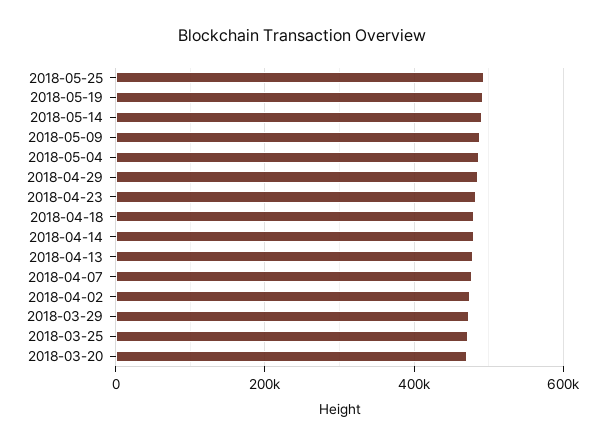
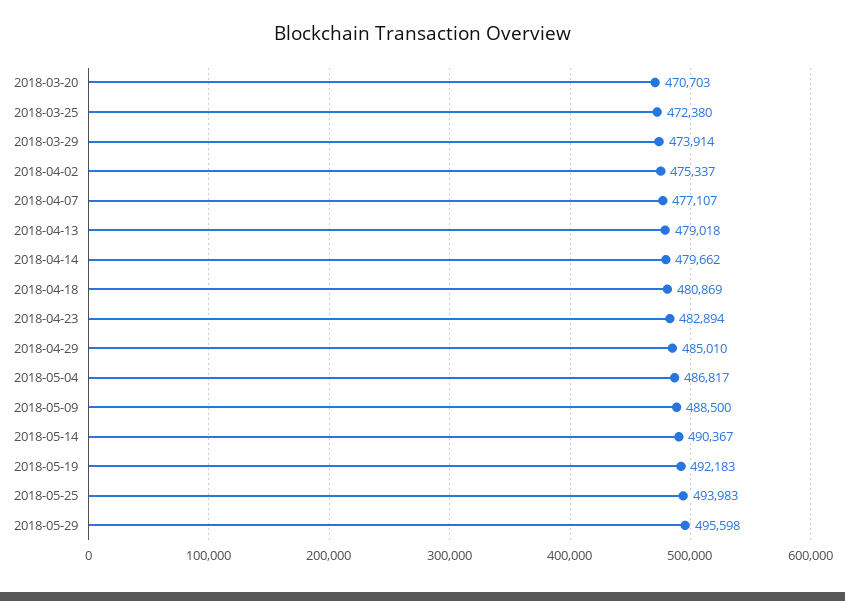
2018-05-29: none -> 495598

